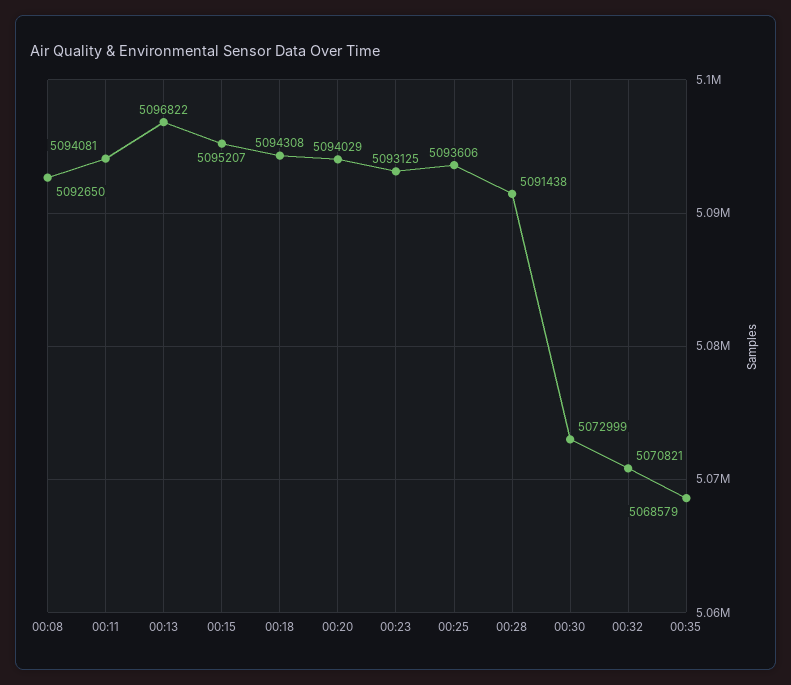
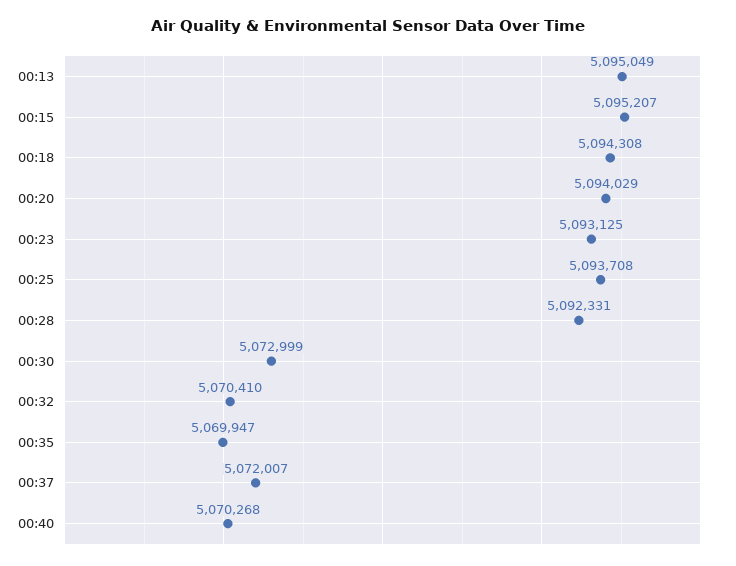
00:08: 5092650 -> none
00:11: 5094081 -> none
00:13: 5096822 -> 5095049
00:25: 5093606 -> 5093708
00:28: 5091438 -> 5092331
00:32: 5070821 -> 5070410
00:35: 5068579 -> 5069947
00:37: none -> 5072007
00:40: none -> 5070268

